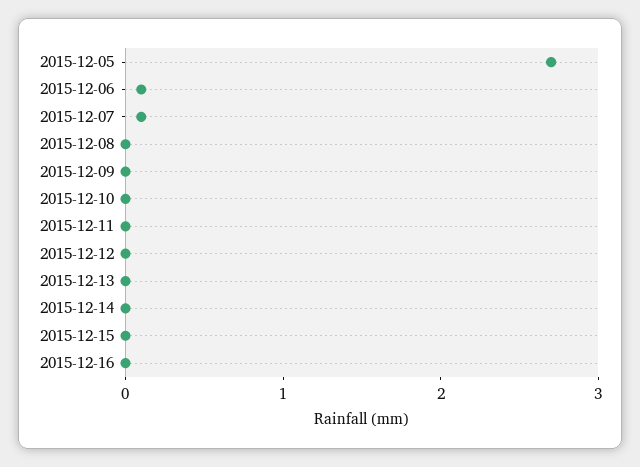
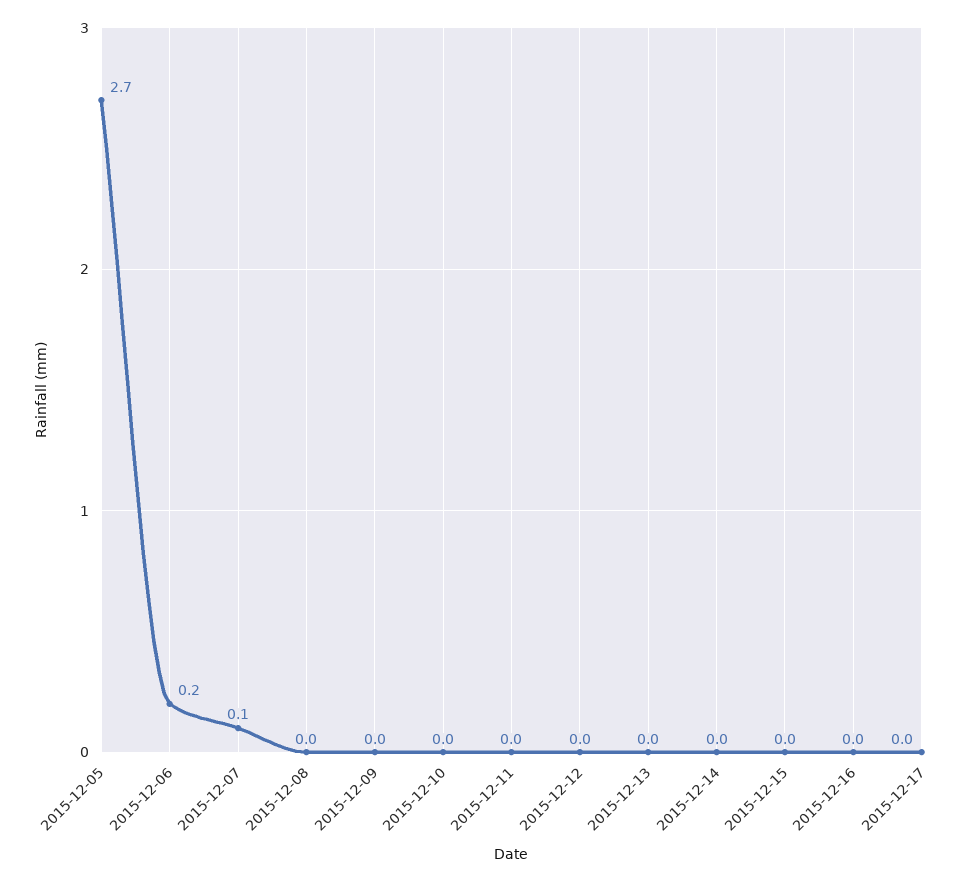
2015-12-06: 0.1 -> 0.2
2015-12-17: none -> 0

